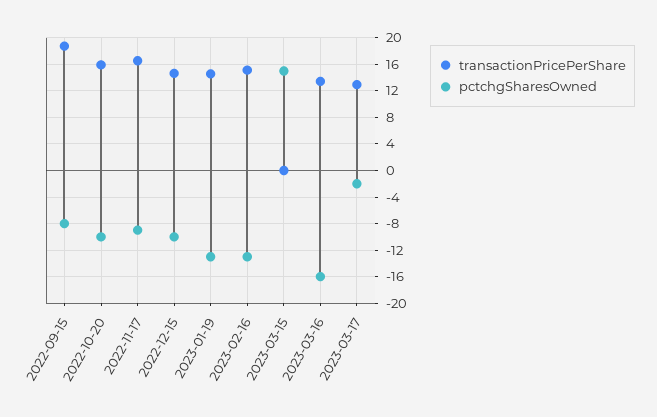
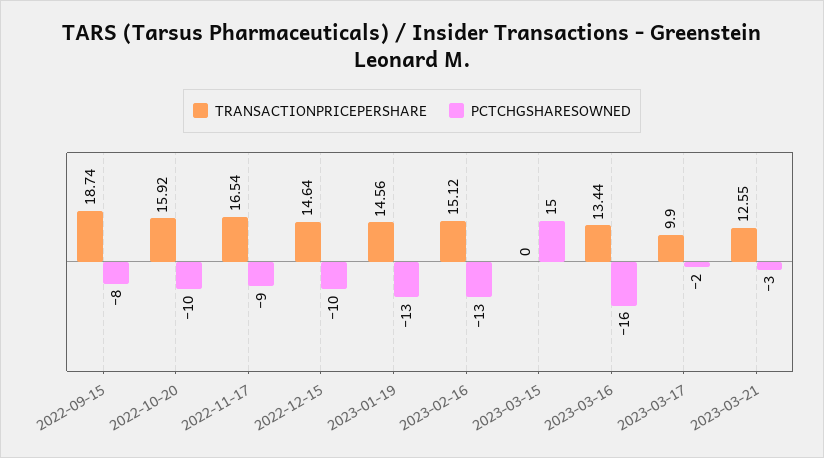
transactionPricePerShare, 2023-03-17: 13 -> 9.9
transactionPricePerShare, 2023-03-21: none -> 12.55
pctchgSharesOwned, 2023-03-21: none -> -3

